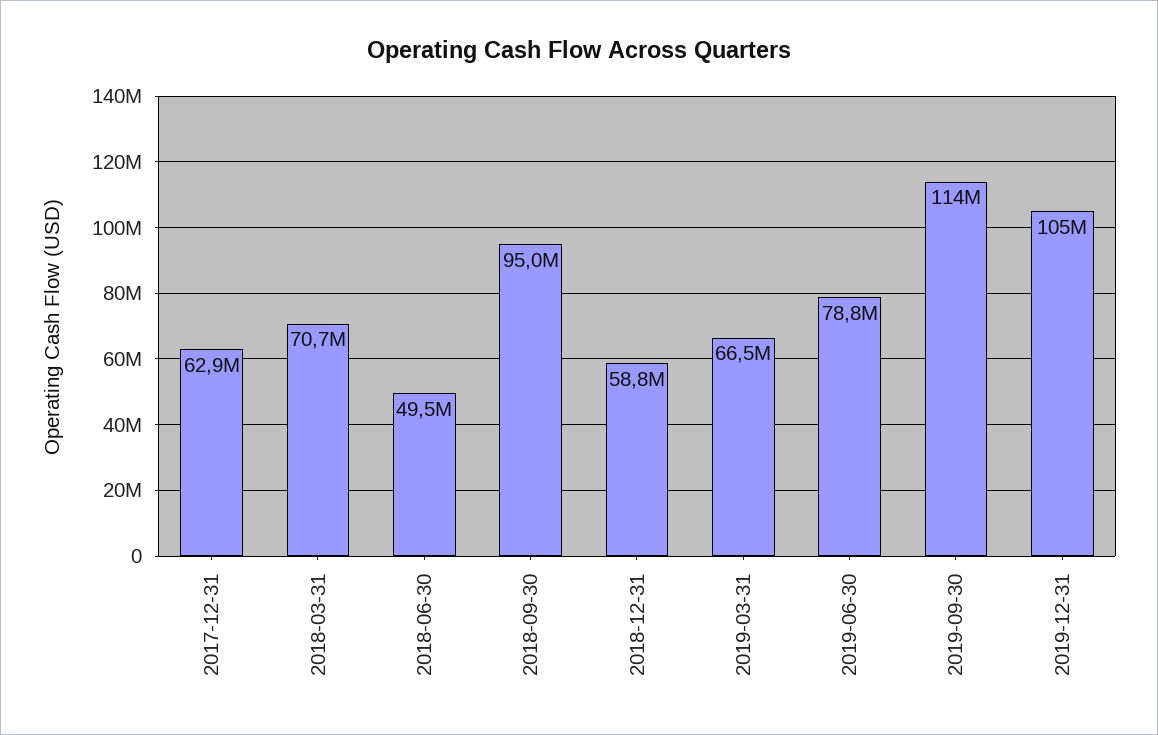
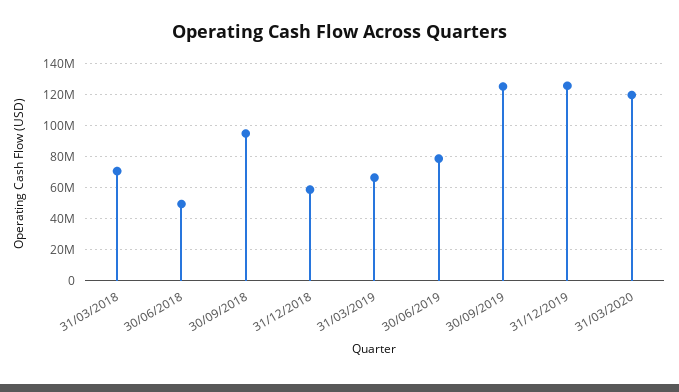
2017-12-31: 62900000 -> none
2019-09-30: 114000000 -> 125000000
2019-12-31: 105000000 -> 125000000
31/03/2020: none -> 120000000

